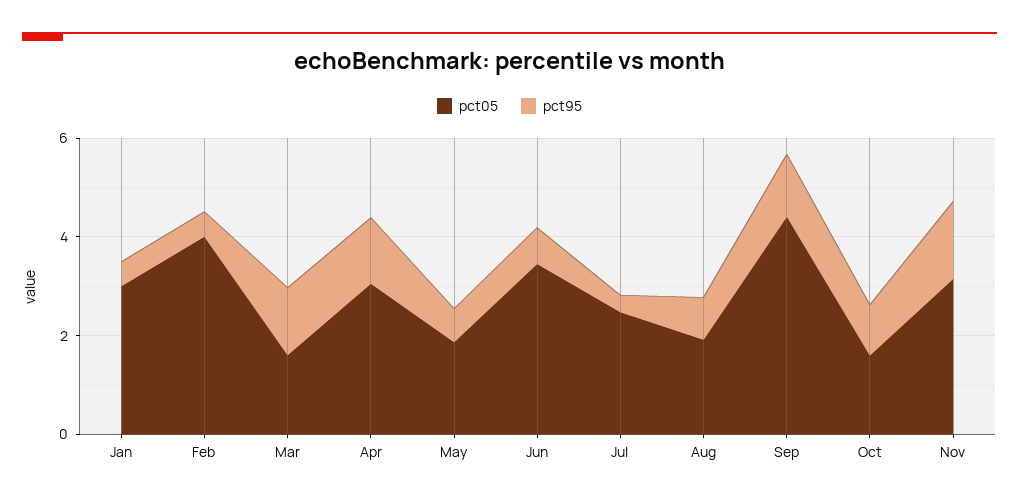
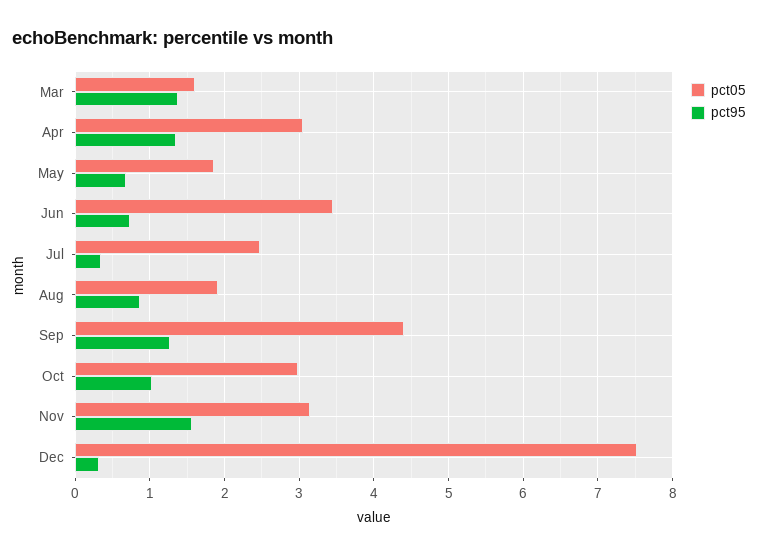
pct05, Jan: 3 -> none
pct95, Jan: 0.5 -> none
pct05, Feb: 4 -> none
pct95, Feb: 0.5 -> none
pct05, Oct: 1.5 -> 3
pct05, Dec: none -> 7.5
pct95, Dec: none -> 0.3

